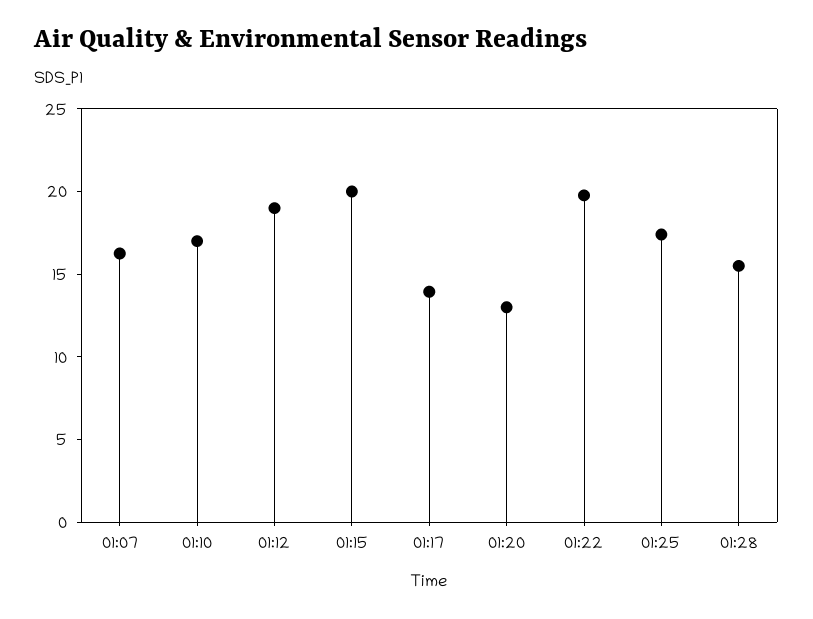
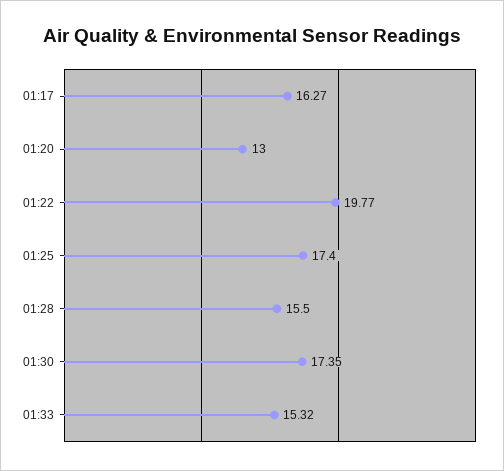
01:07: 16 -> none
01:10: 17 -> none
01:12: 19 -> none
01:15: 20 -> none
01:17: 14 -> 16.27
01:30: none -> 17.35
01:33: none -> 15.32

